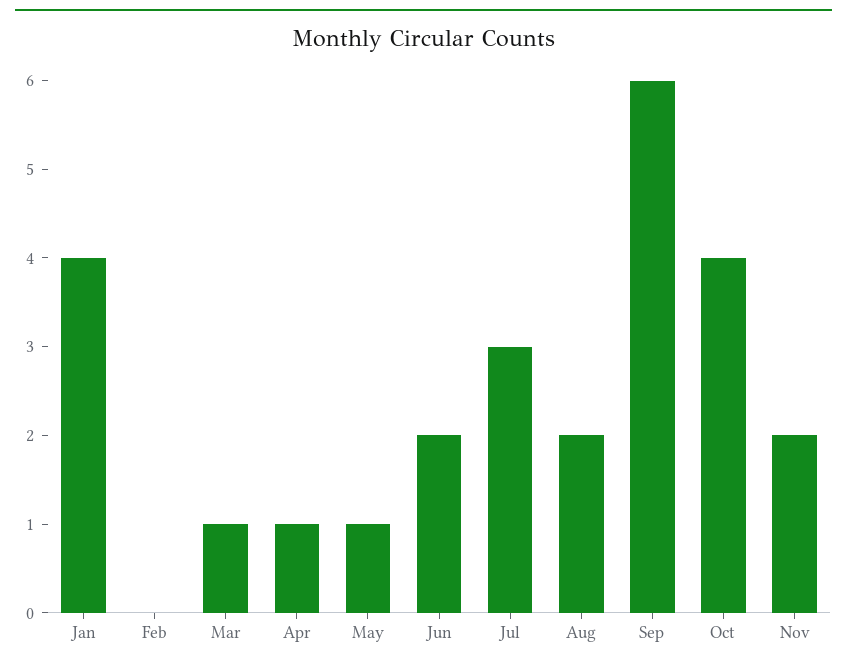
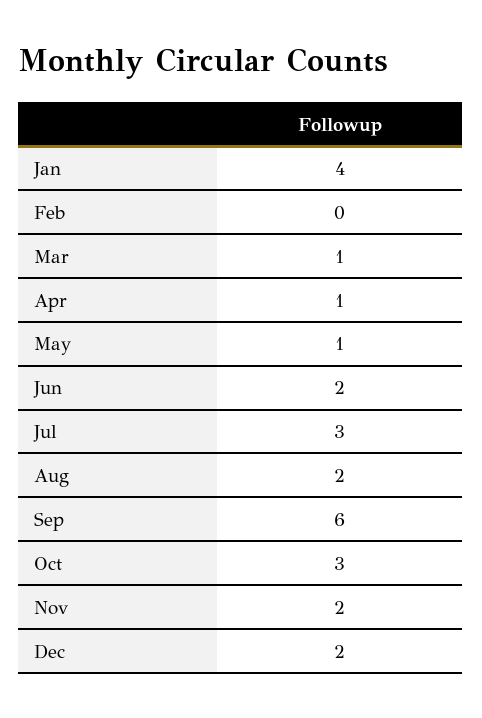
Oct: 4 -> 3
Dec: none -> 2

